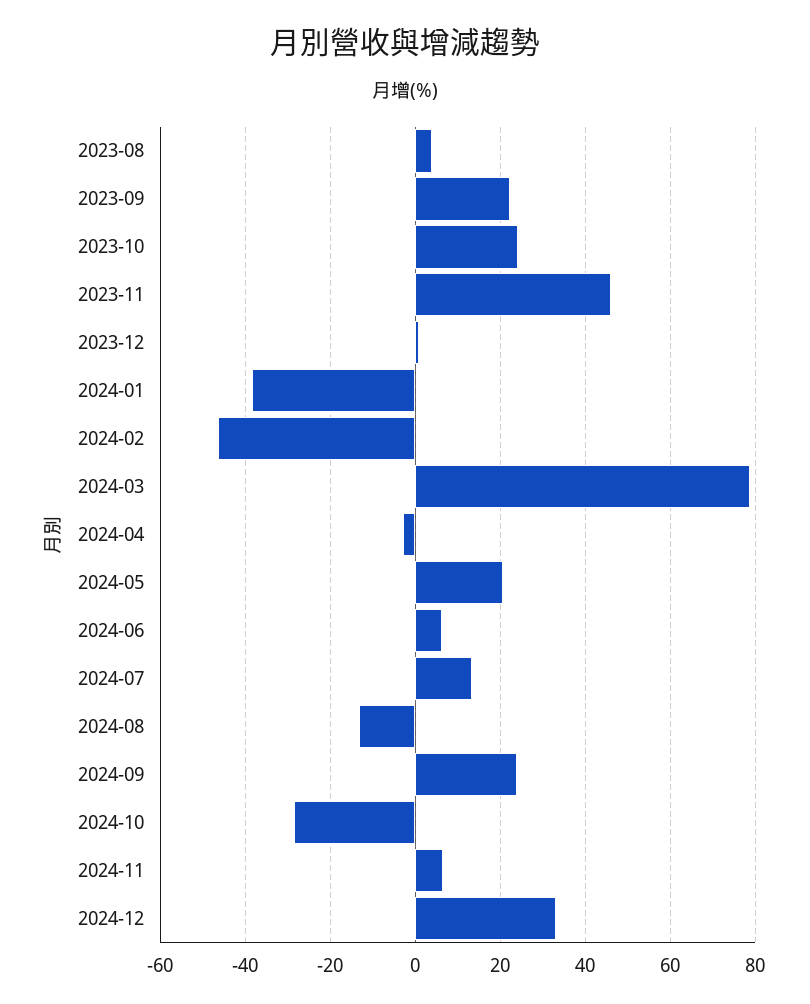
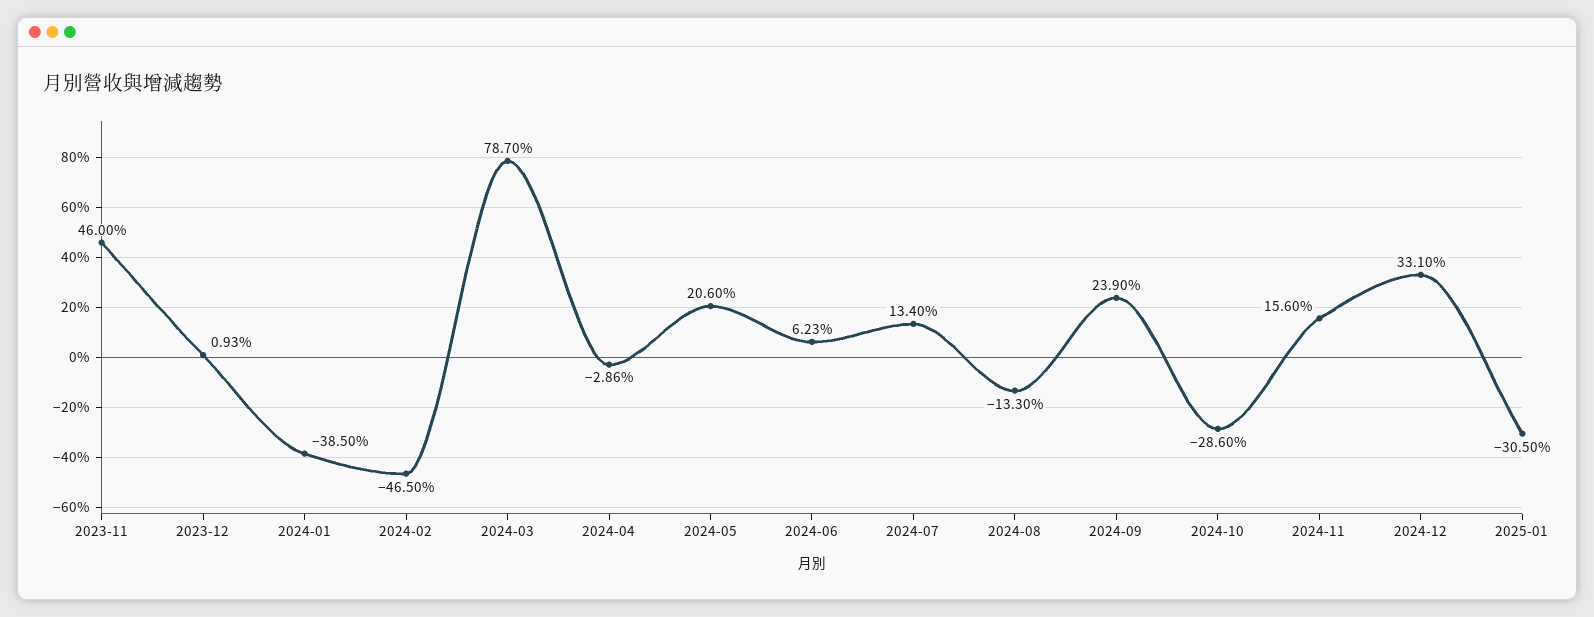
2023-08: 4 -> none
2023-09: 22 -> none
2023-10: 24 -> none
2024-11: 6 -> 15.6
2025-01: none -> -30.5

